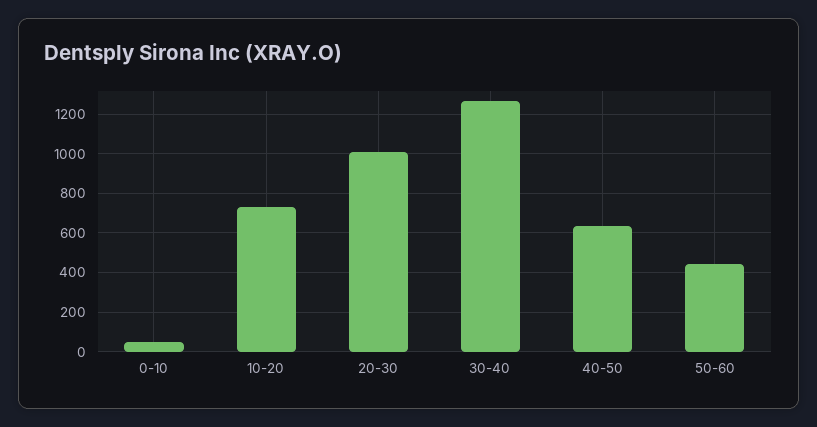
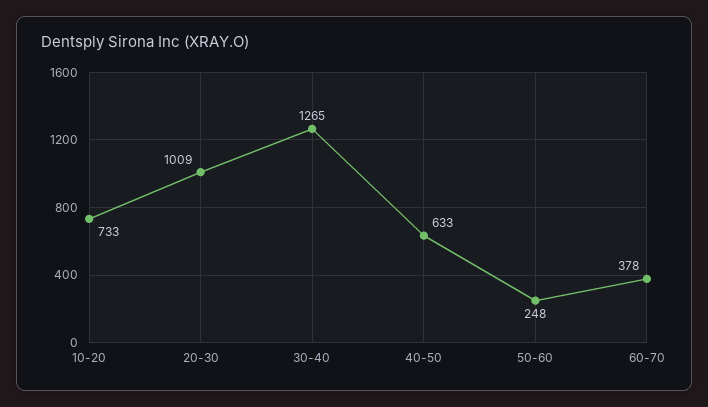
0-10: 50 -> none
50-60: 450 -> 248
60-70: none -> 378

